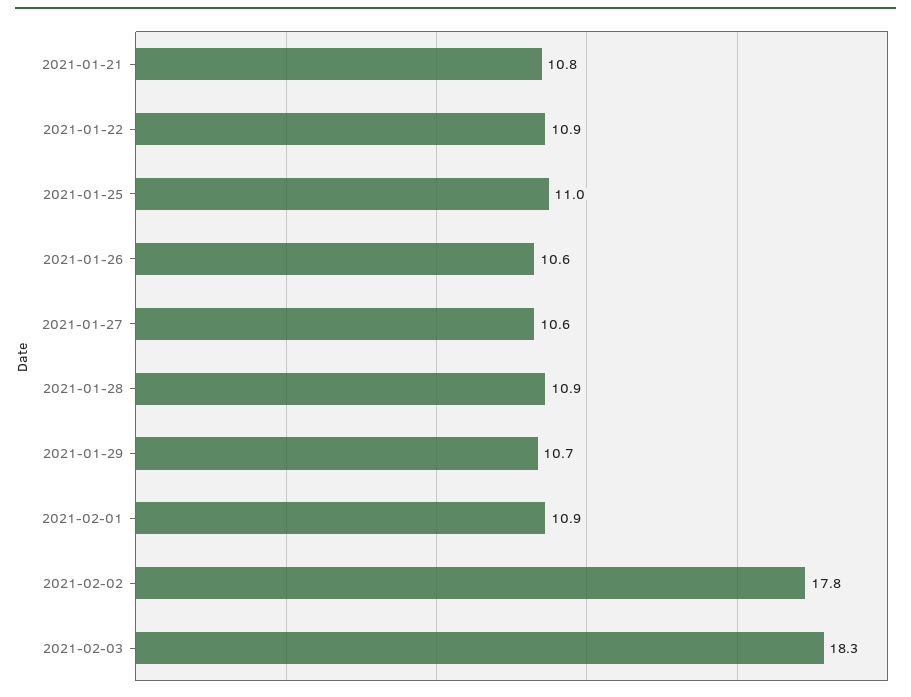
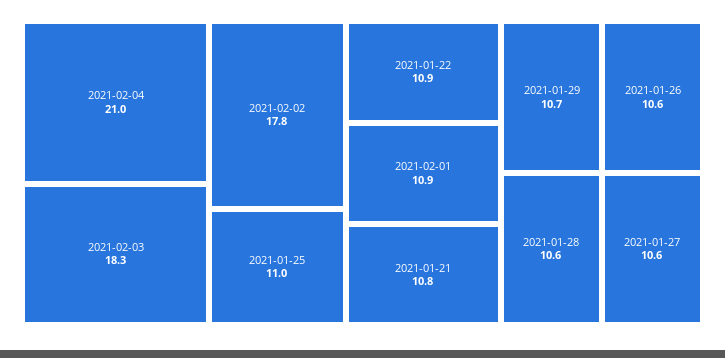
2021-01-28: 10.9 -> 10.6
2021-02-04: none -> 21

